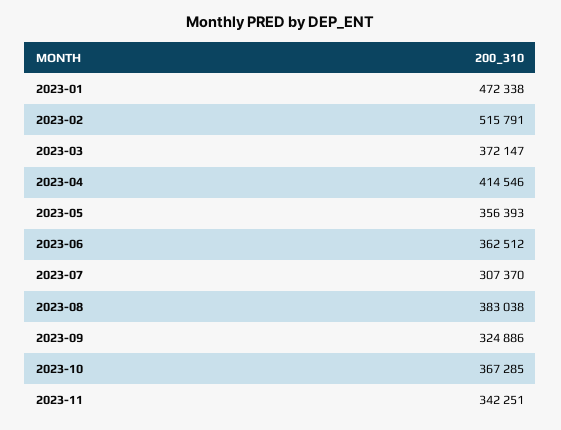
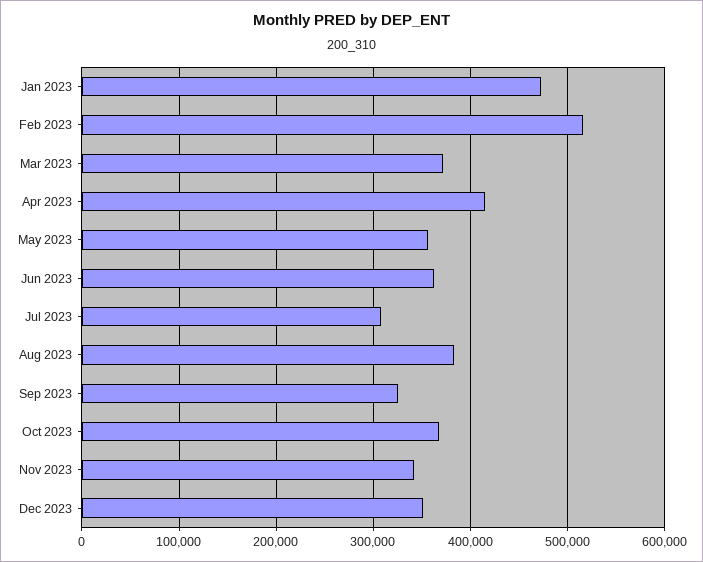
Dec 2023: none -> 350000

